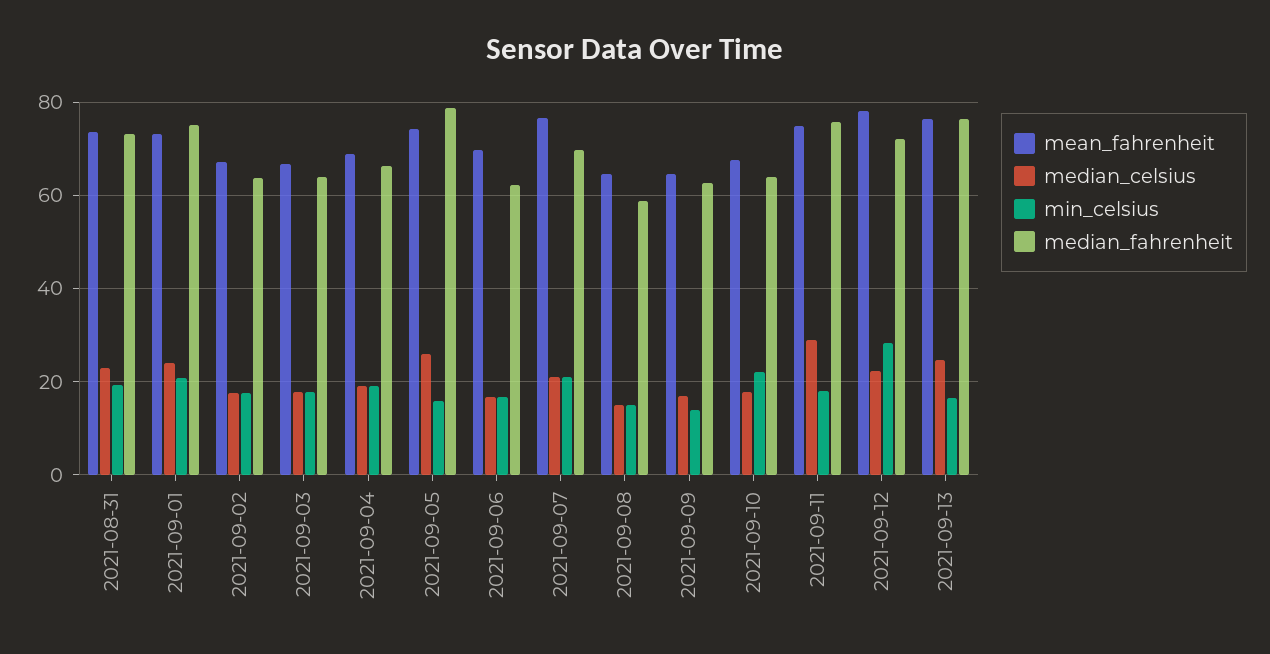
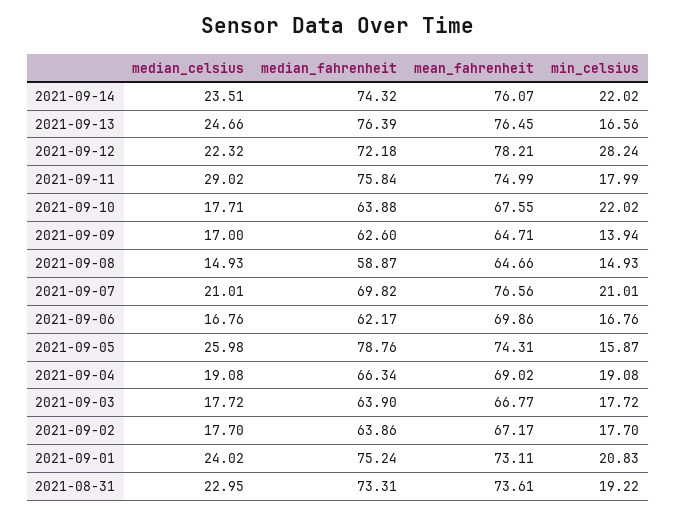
median_celsius, 2021-09-14: none -> 23.51
median_fahrenheit, 2021-09-14: none -> 74.32
mean_fahrenheit, 2021-09-14: none -> 76.07
min_celsius, 2021-09-14: none -> 22.02

